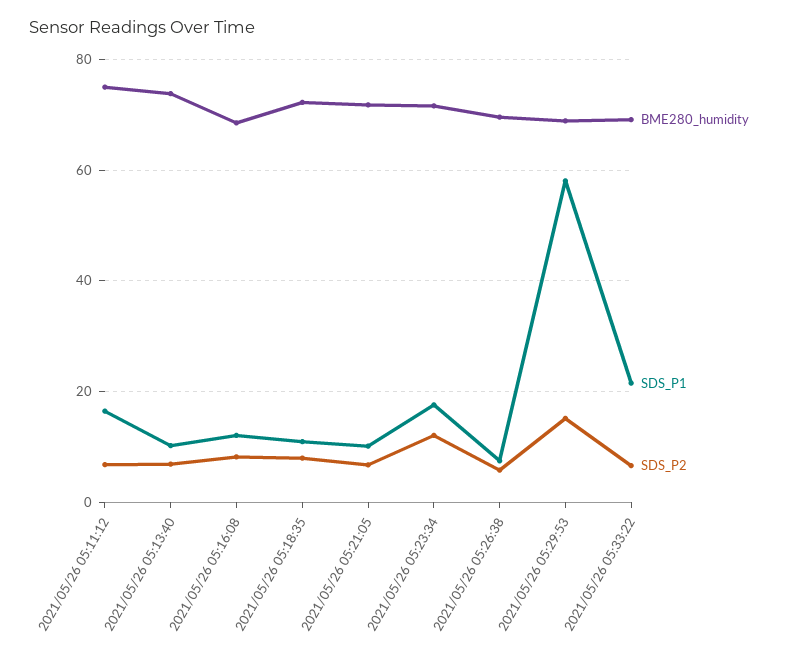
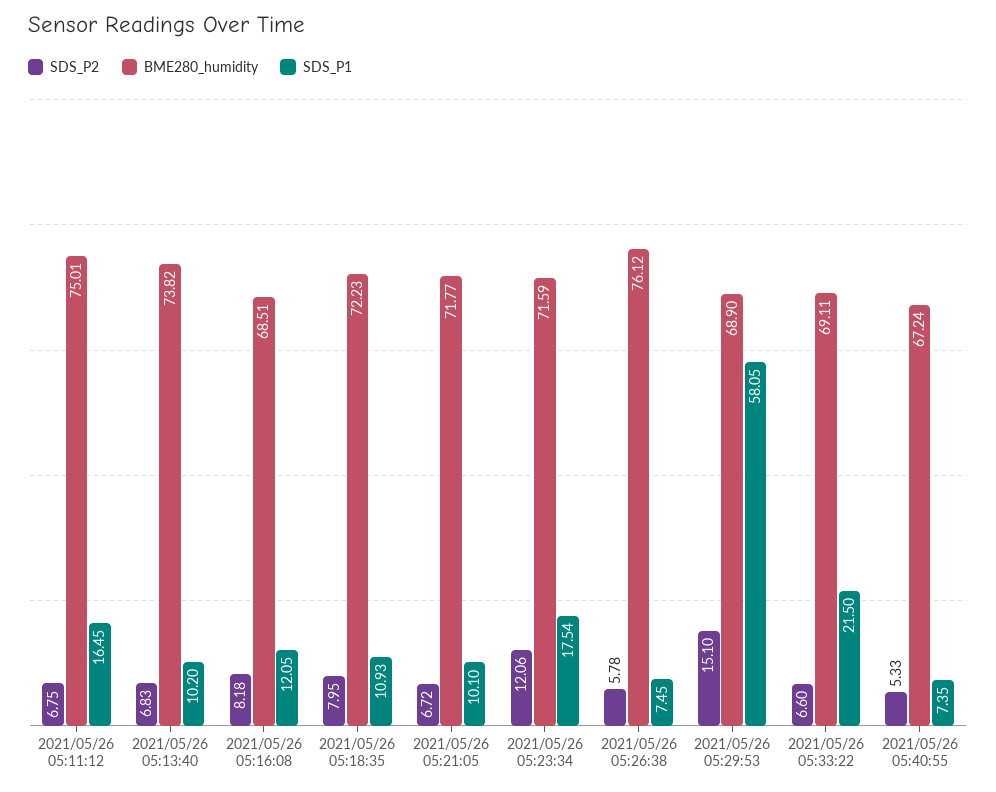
BME280_humidity, 2021/05/26 05:26:38: 70 -> 76.12
SDS_P2, 2021/05/26 05:40:55: none -> 5.33
BME280_humidity, 2021/05/26 05:40:55: none -> 67.24
SDS_P1, 2021/05/26 05:40:55: none -> 7.35

